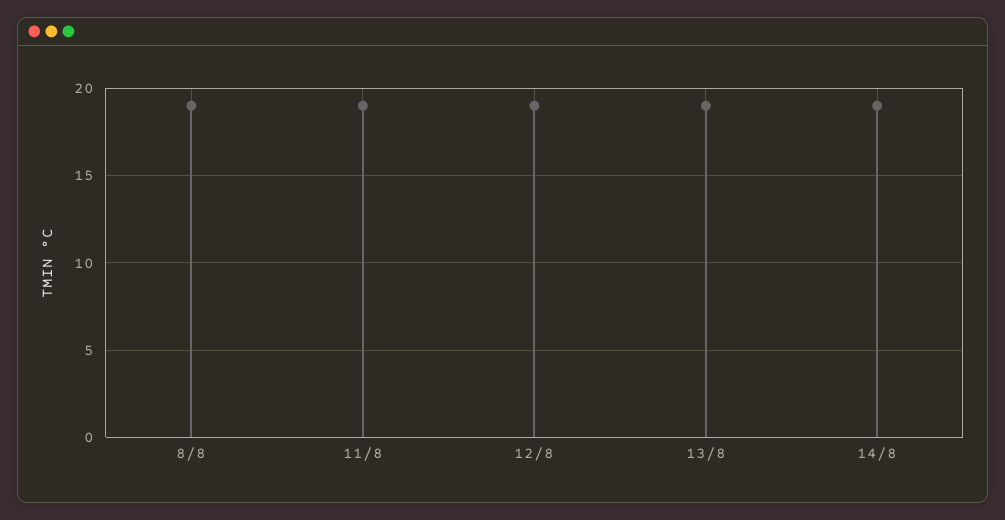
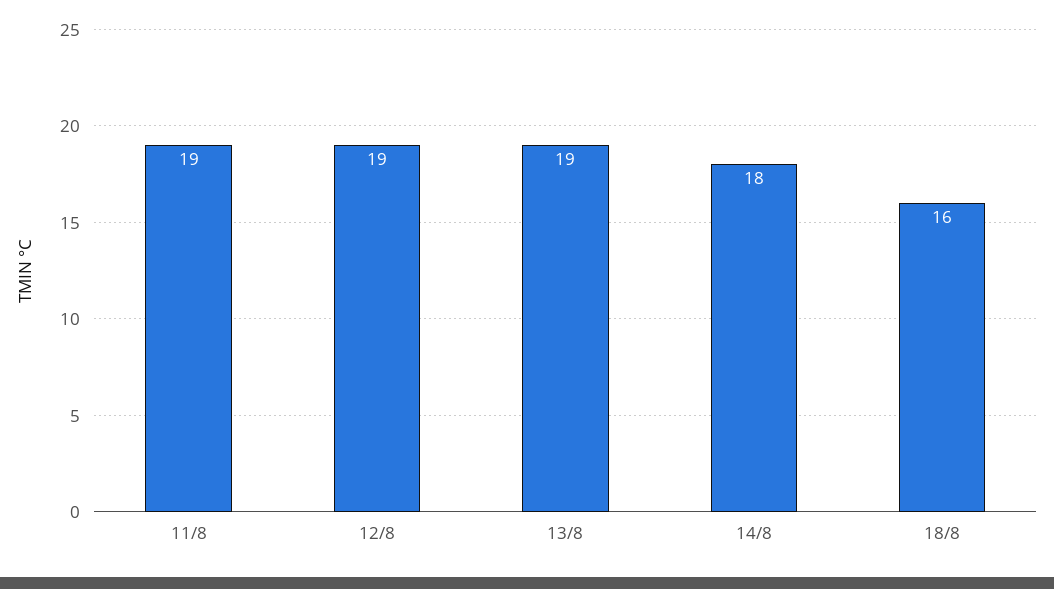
8/8: 19 -> none
14/8: 19 -> 18
18/8: none -> 16

